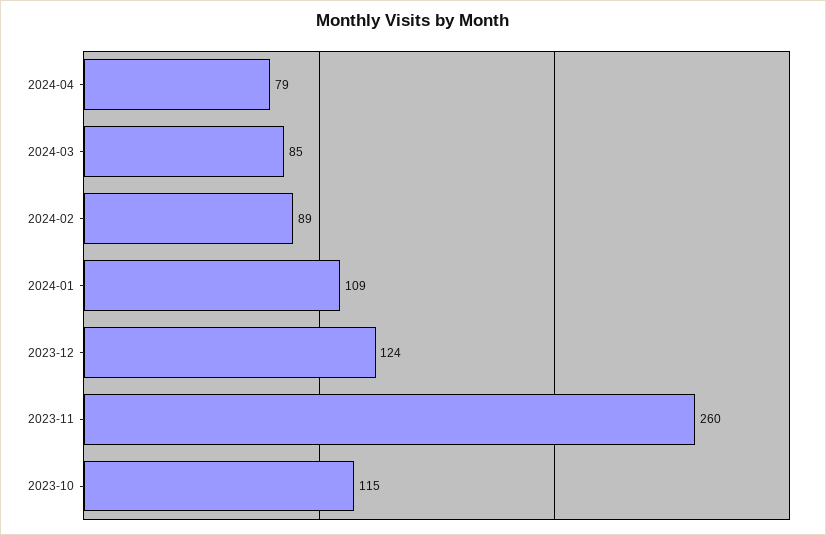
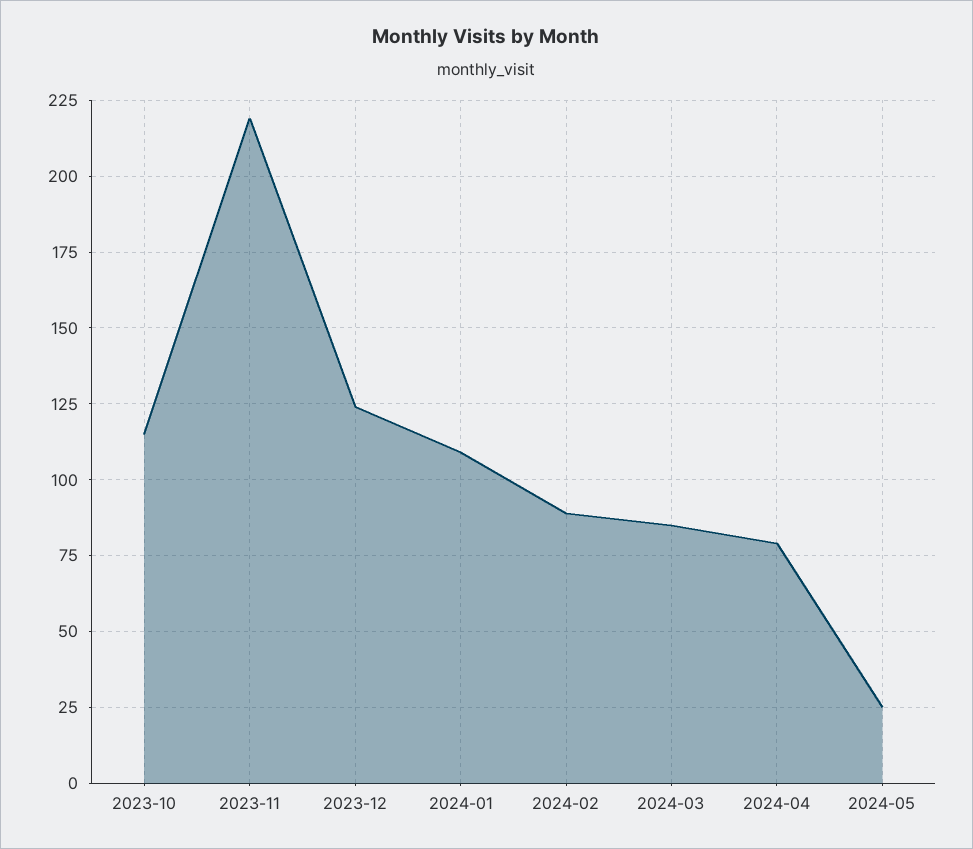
2023-11: 260 -> 220
2024-05: none -> 25

